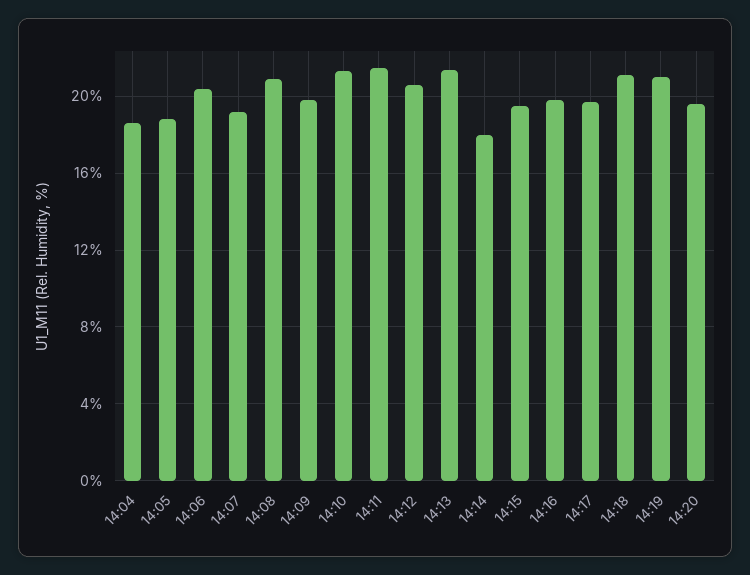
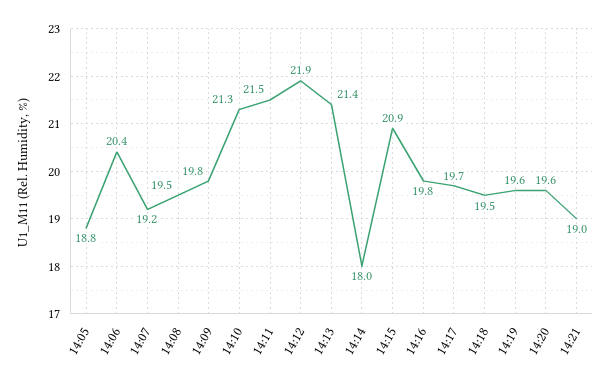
14:04: 18.5 -> none
14:08: 21 -> 19.5
14:12: 20.5 -> 21.9
14:15: 19.5 -> 20.9
14:18: 21 -> 19.5
14:19: 21 -> 19.6
14:21: none -> 19

